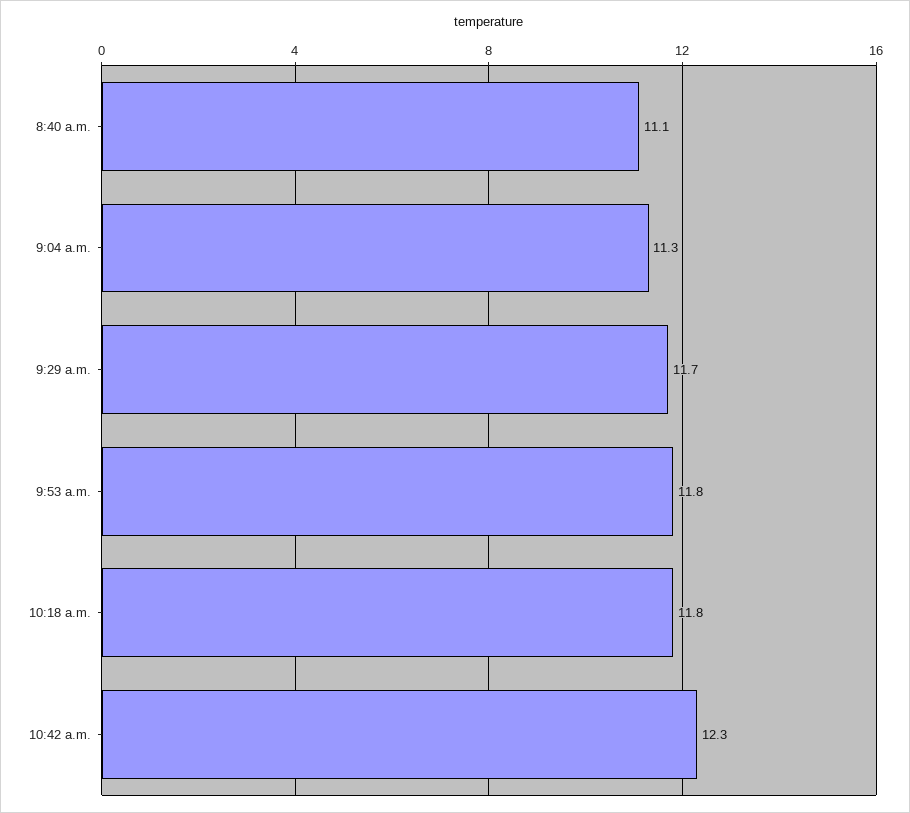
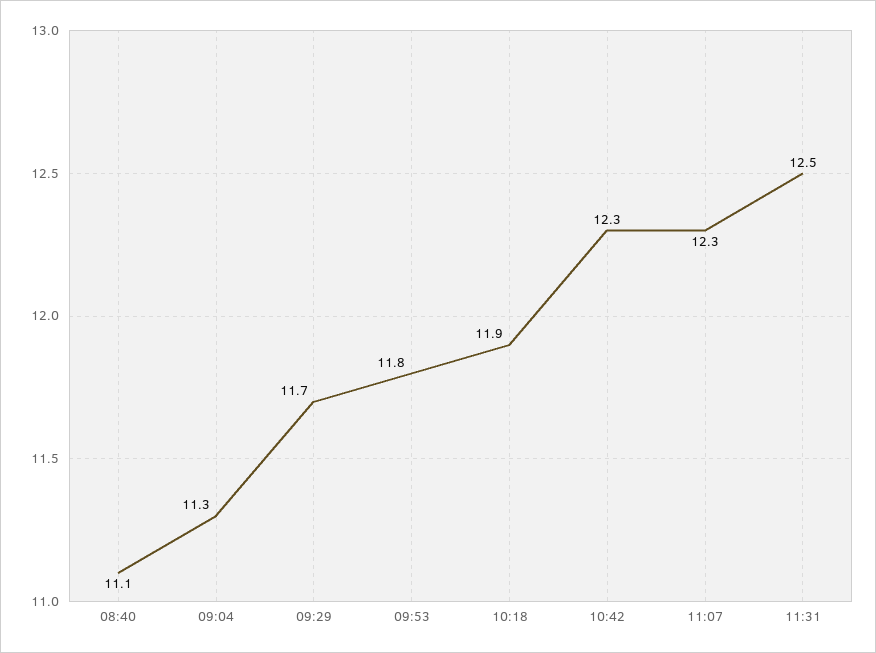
10:18 a.m.: 11.8 -> 11.9
11:07: none -> 12.3
11:31: none -> 12.5

